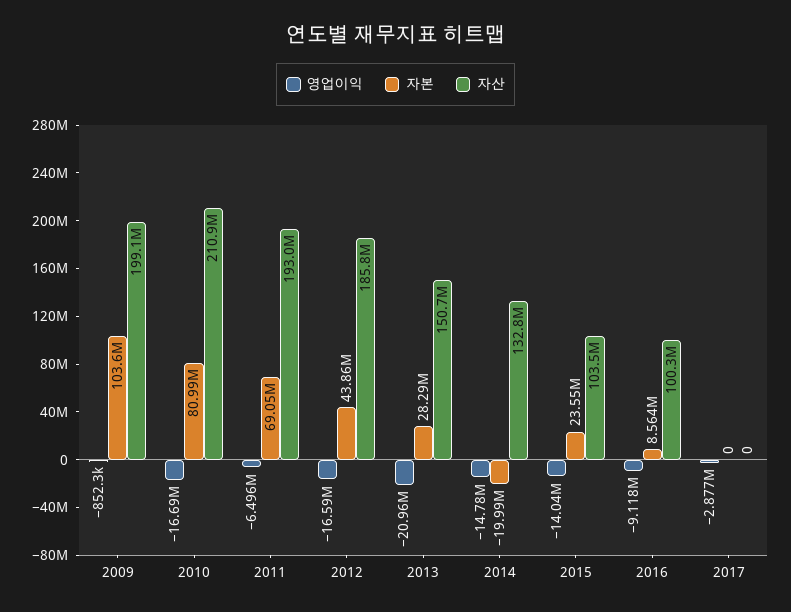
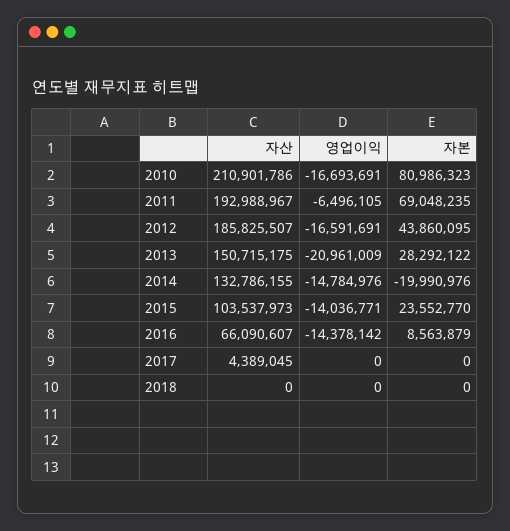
영업이익, 2009: -852300 -> none
자본, 2009: 103600000 -> none
자산, 2009: 199100000 -> none
영업이익, 2016: -9118000 -> -14378142
자산, 2016: 100300000 -> 66090607
영업이익, 2017: -2877000 -> 0
자산, 2017: 0 -> 4389045
자산, 2018: none -> 0
영업이익, 2018: none -> 0
자본, 2018: none -> 0

